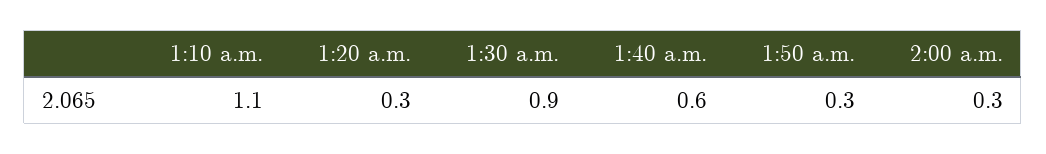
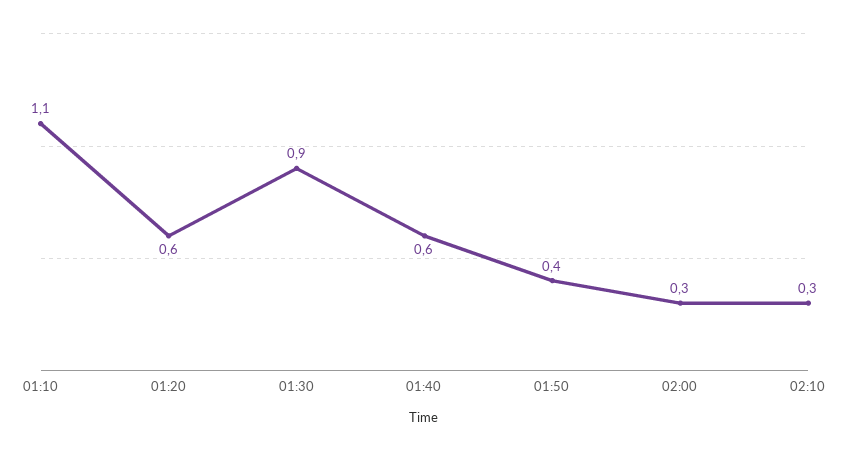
1:20 a.m.: 0.3 -> 0.6
1:50 a.m.: 0.3 -> 0.4
02:10: none -> 0.3

